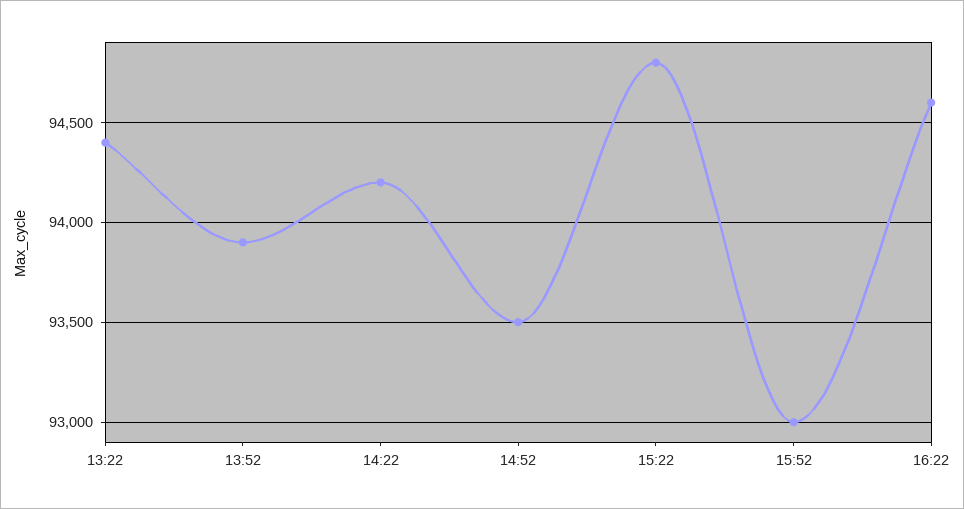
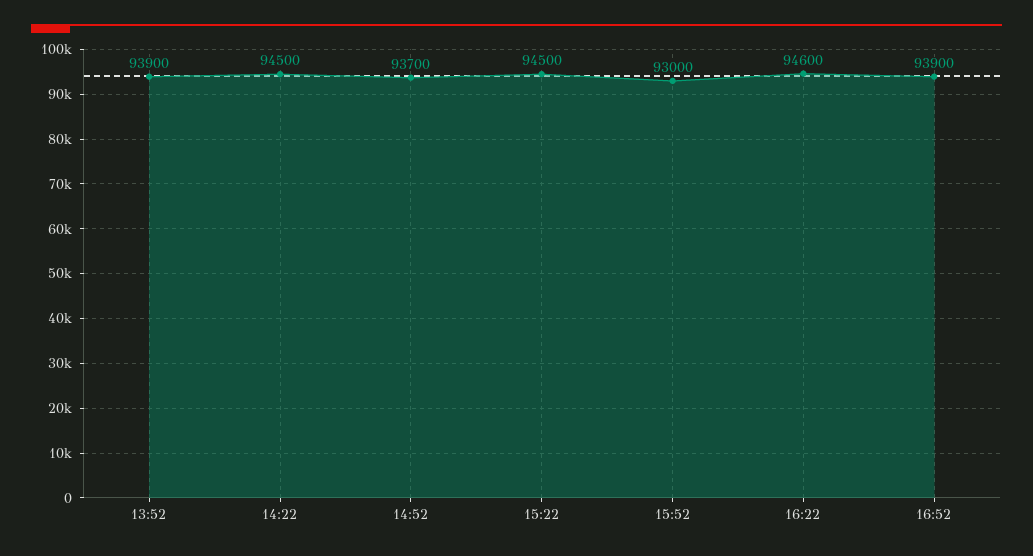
13:22: 94400 -> none
14:22: 94200 -> 94500
14:52: 93500 -> 93700
15:22: 94800 -> 94500
16:52: none -> 93900

